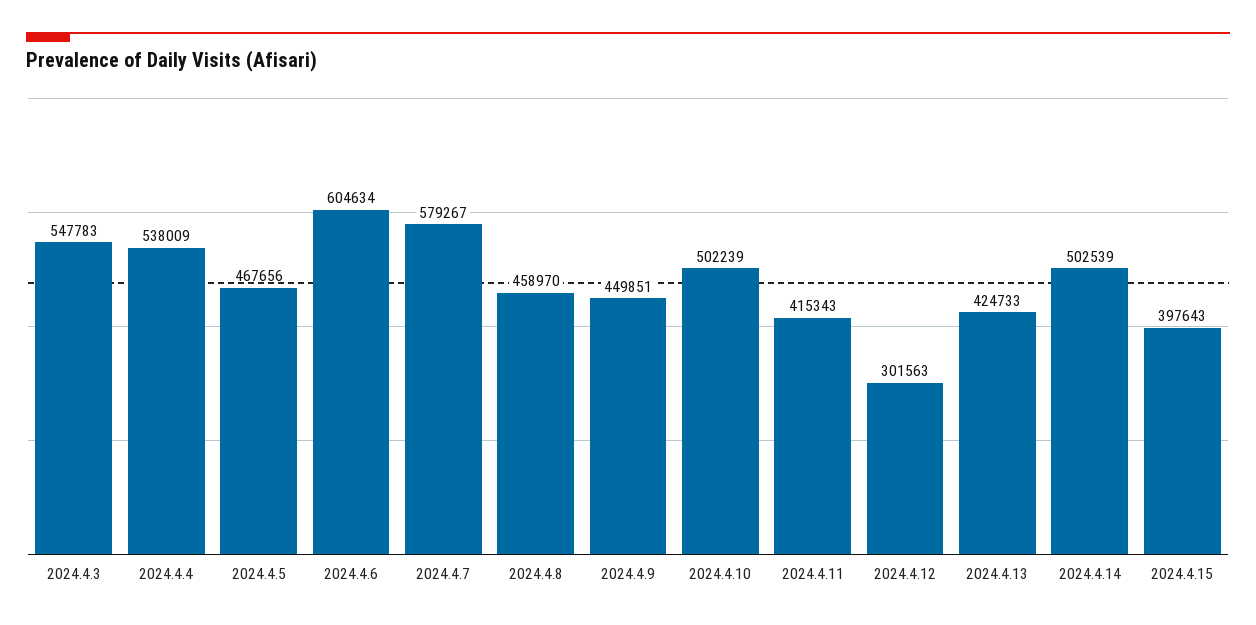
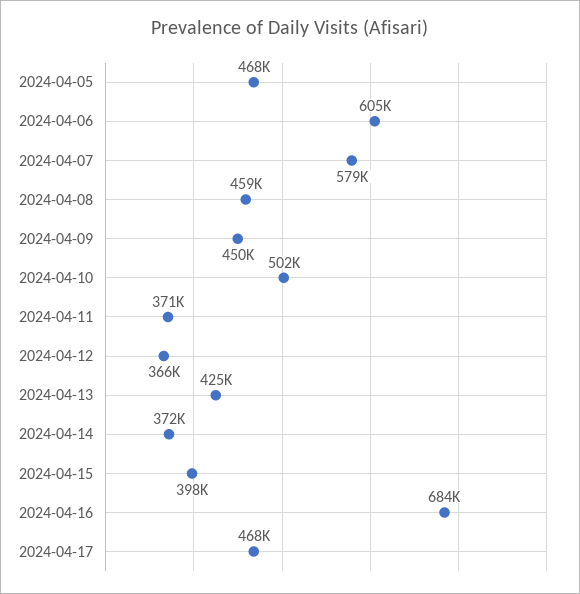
2024.4.3: 547783 -> none
2024.4.4: 538009 -> none
2024.4.11: 415343 -> 371000
2024.4.12: 301563 -> 366000
2024.4.14: 502539 -> 372000
2024-04-16: none -> 684000
2024-04-17: none -> 468000

